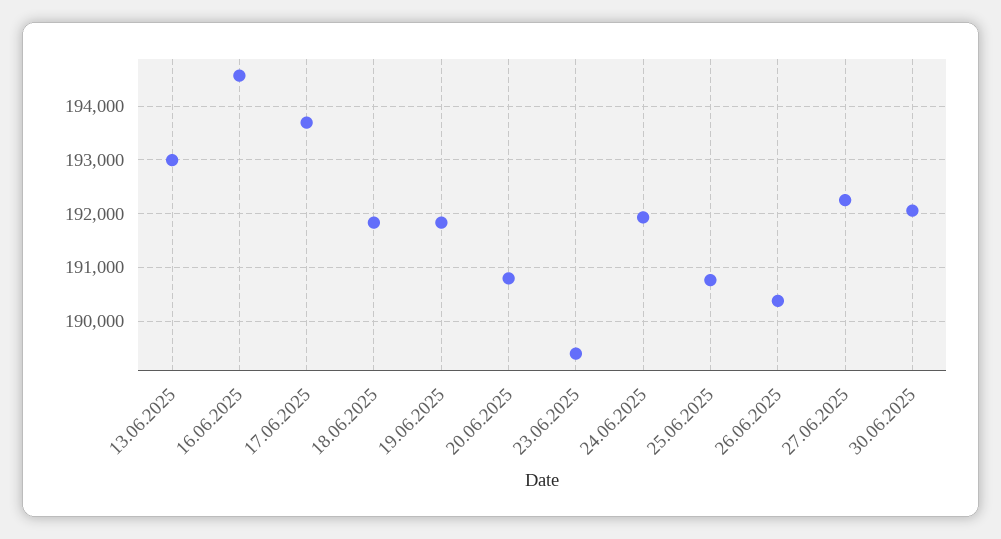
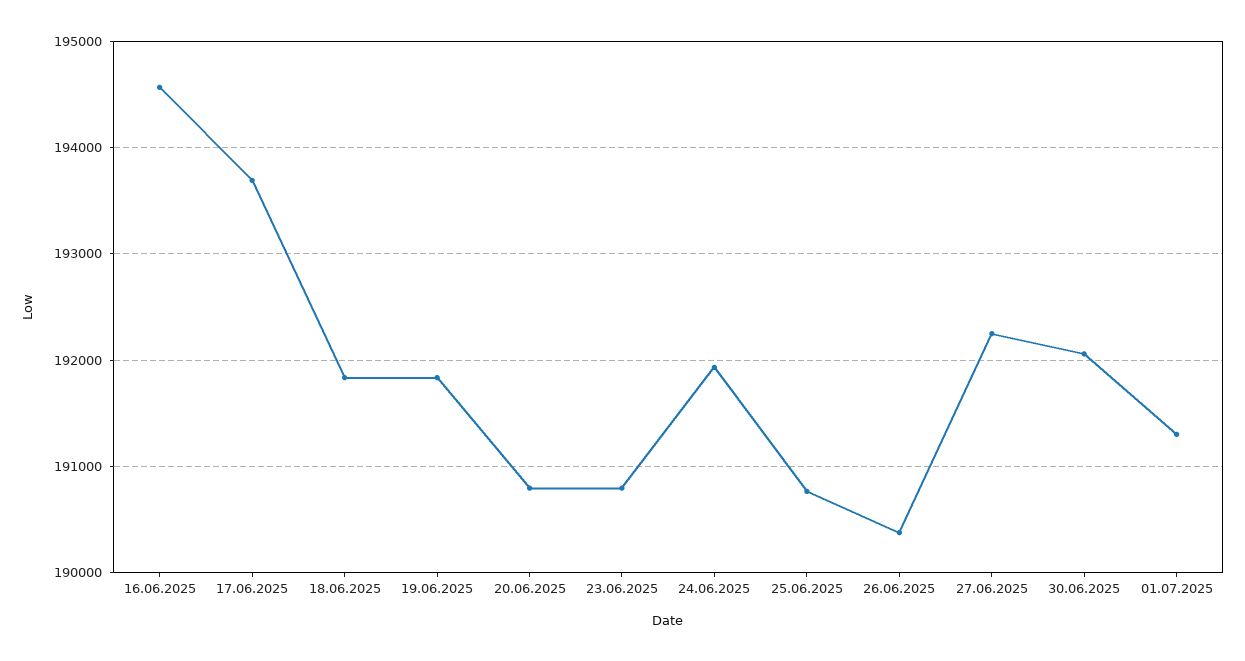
13.06.2025: 193000 -> none
23.06.2025: 189400 -> 190800
01.07.2025: none -> 191300

